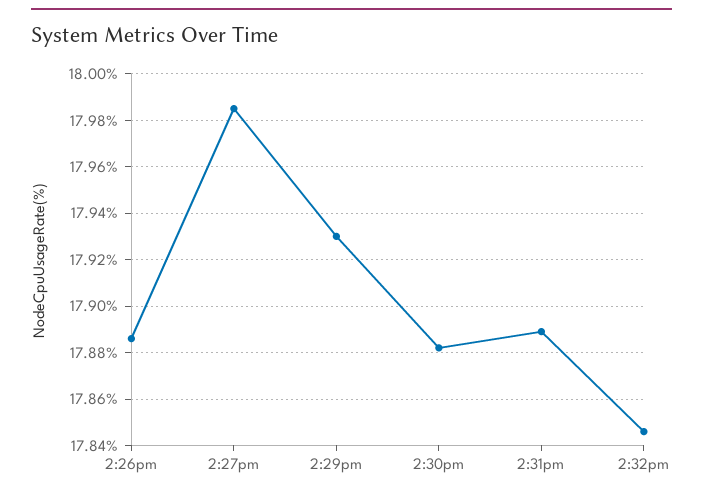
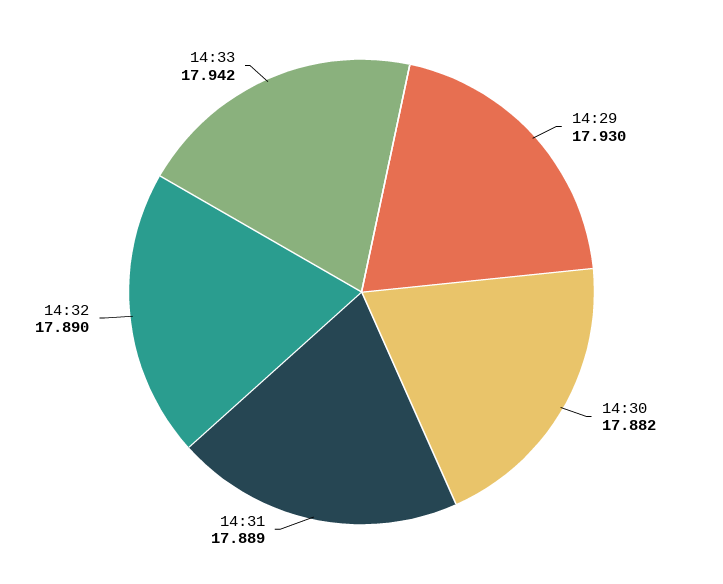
2:26pm: 17.885 -> none
2:27pm: 17.985 -> none
2:32pm: 17.845 -> 17.89
14:33: none -> 17.942

